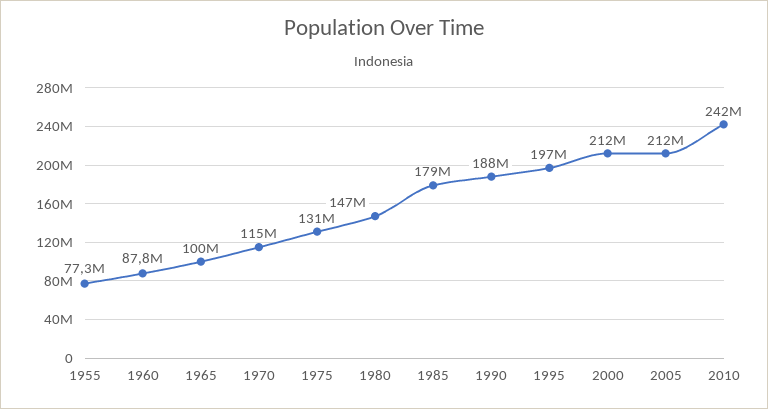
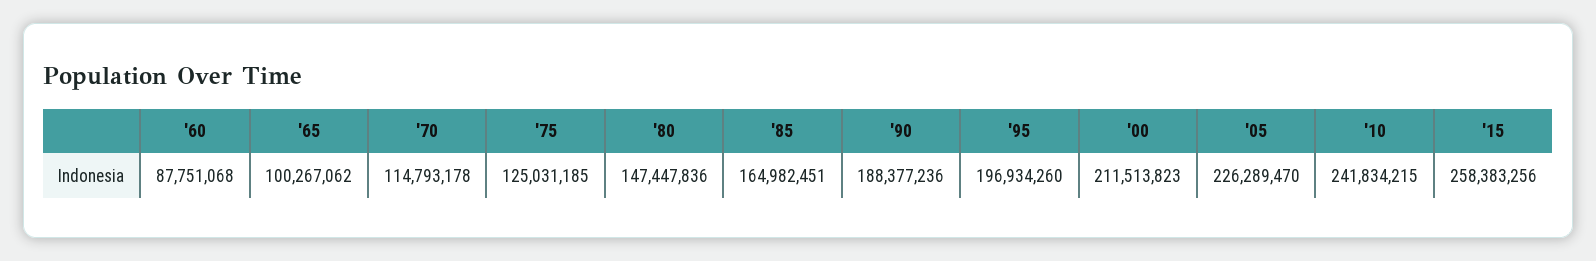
1955: 77300000 -> none
1975: 131000000 -> 125031185
1985: 179000000 -> 164982451
2005: 212000000 -> 226289470
'15: none -> 258383256

